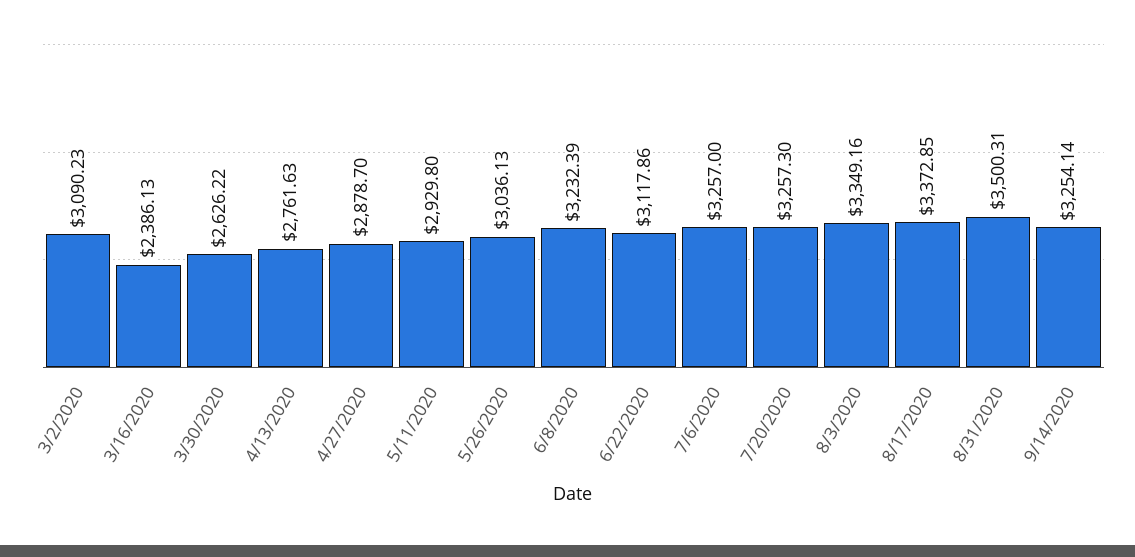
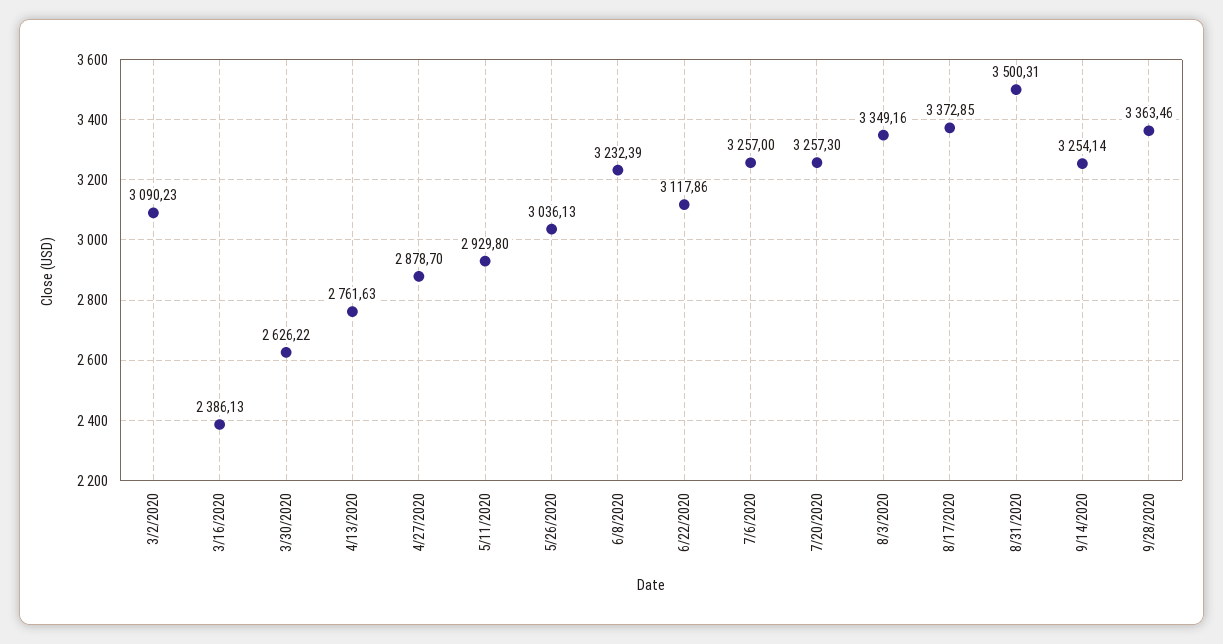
9/28/2020: none -> 3363.46

